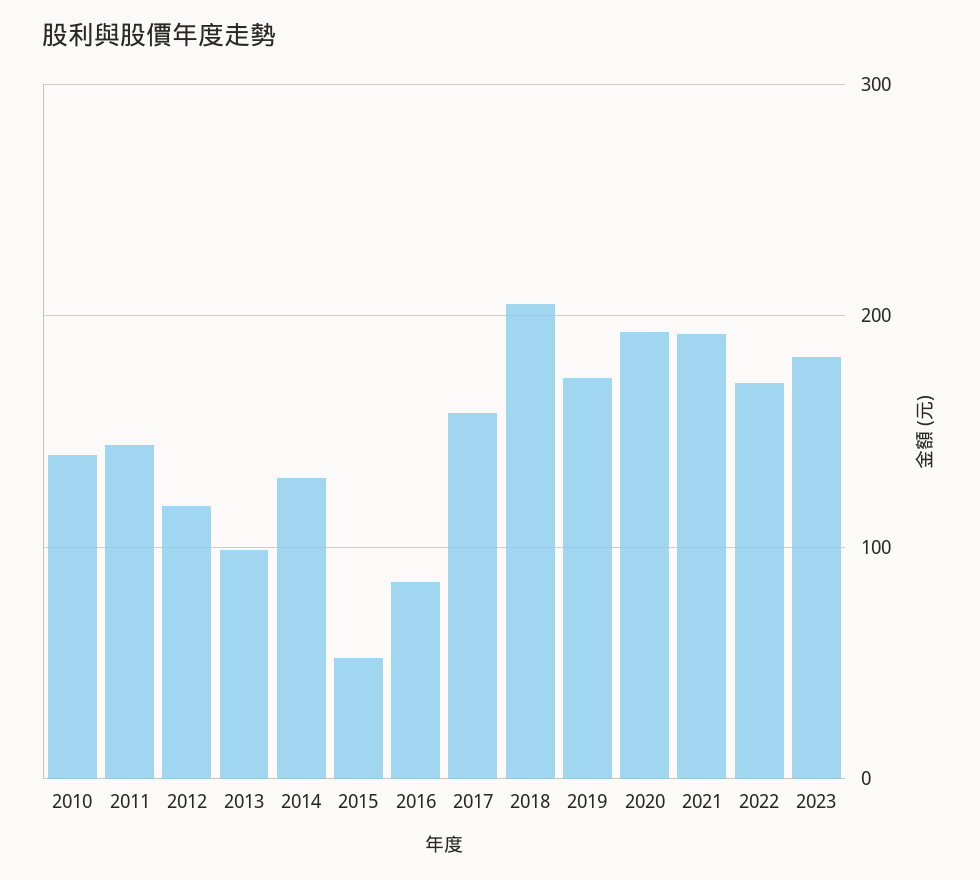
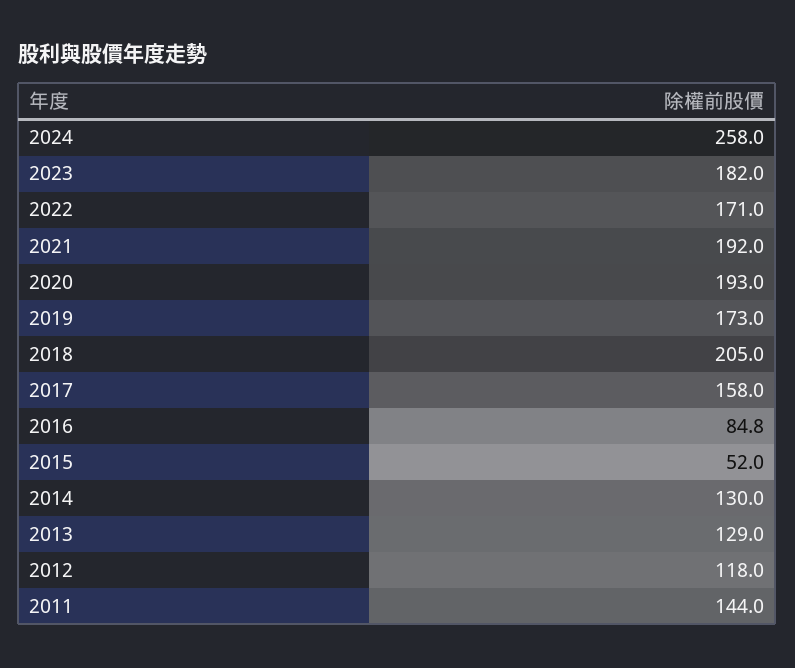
2010: 140 -> none
2013: 100 -> 129
2024: none -> 258

